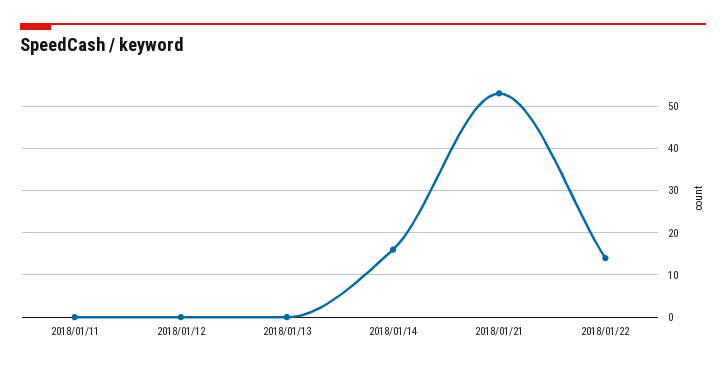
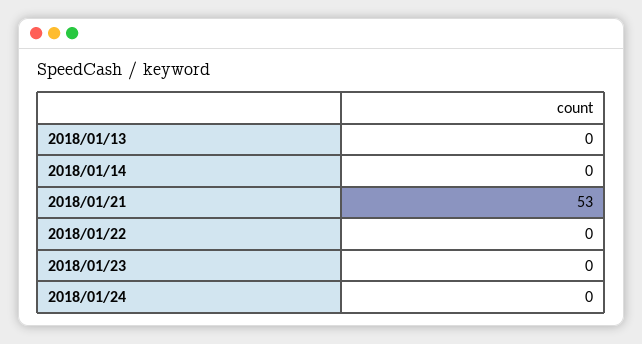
2018/01/11: 0 -> none
2018/01/12: 0 -> none
2018/01/14: 15 -> 0
2018/01/22: 15 -> 0
2018/01/23: none -> 0
2018/01/24: none -> 0

